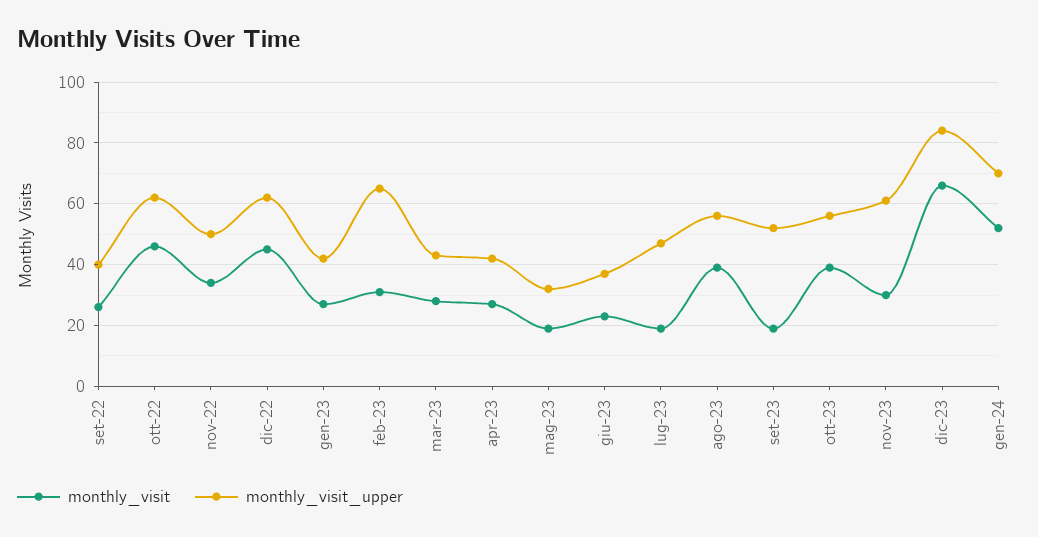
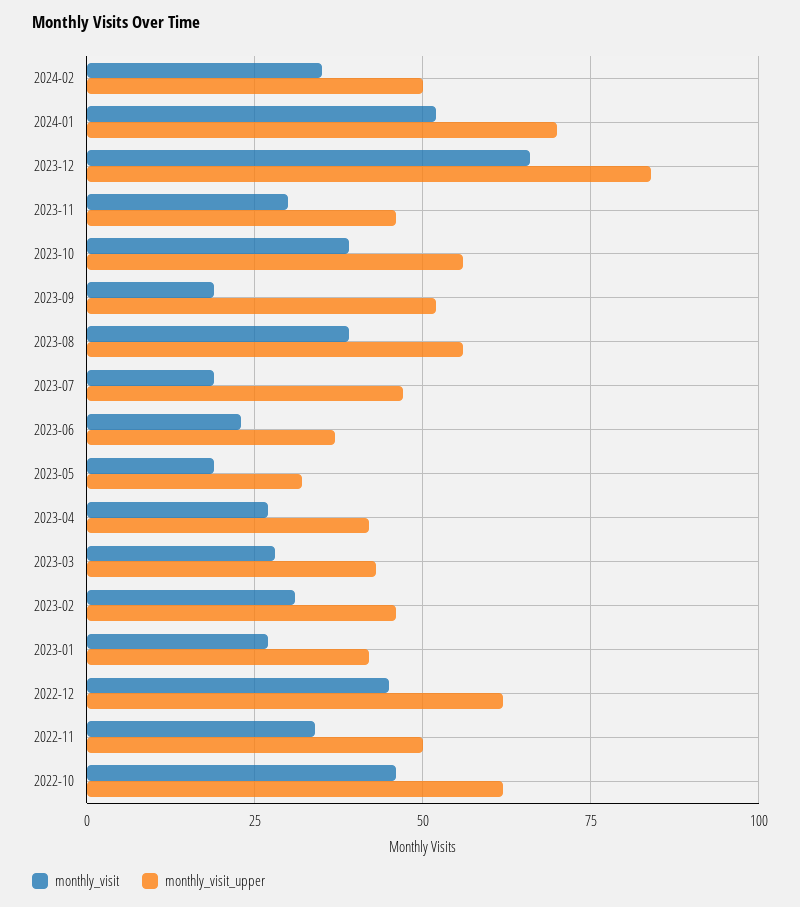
monthly_visit, set-22: 25 -> none
monthly_visit_upper, set-22: 40 -> none
monthly_visit_upper, feb-23: 65 -> 45
monthly_visit_upper, nov-23: 60 -> 45
monthly_visit, 2024-02: none -> 35
monthly_visit_upper, 2024-02: none -> 50

